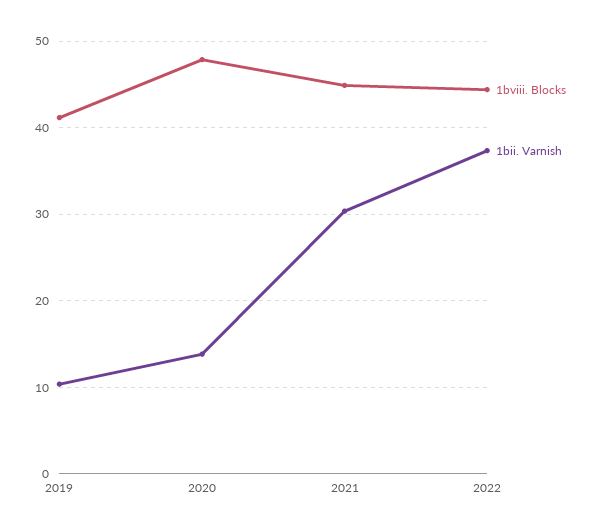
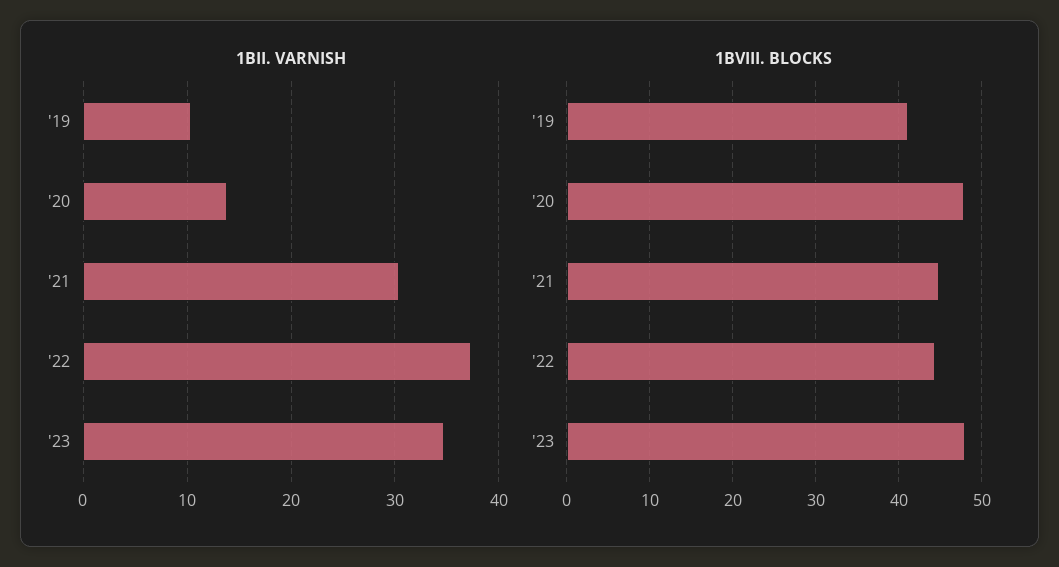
1bii. Varnish, '23: none -> 35
1bviii. Blocks, '23: none -> 48

